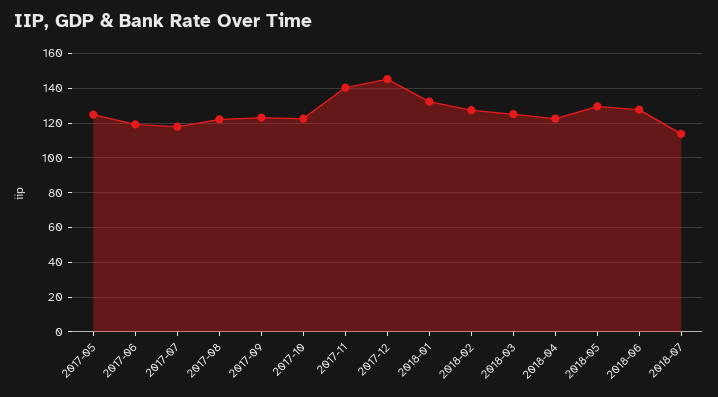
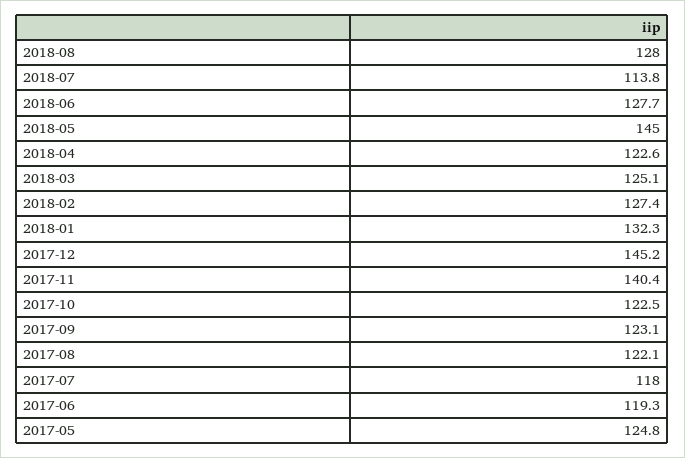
2018-05: 130 -> 145
2018-08: none -> 128

